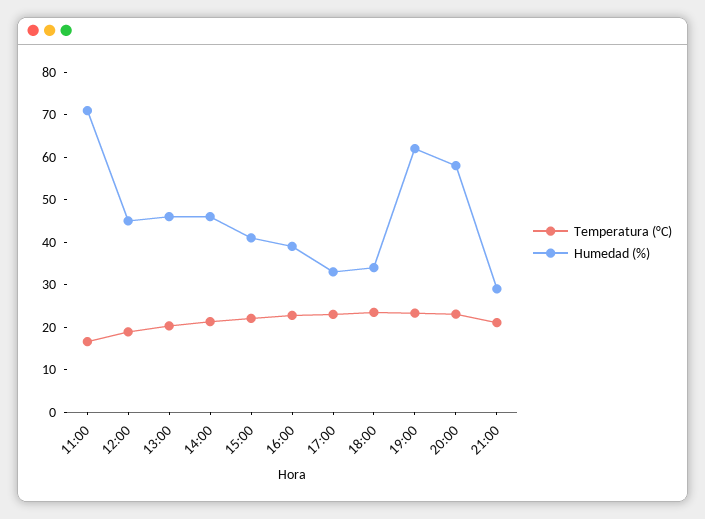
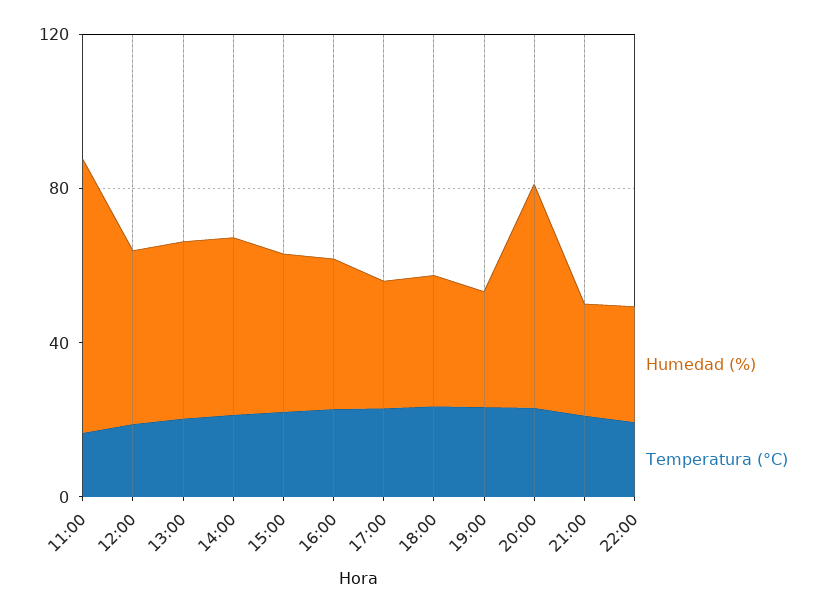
Humedad (%), 19:00: 62 -> 30
Humedad (%), 22:00: none -> 30
Temperatura (°C), 22:00: none -> 20

